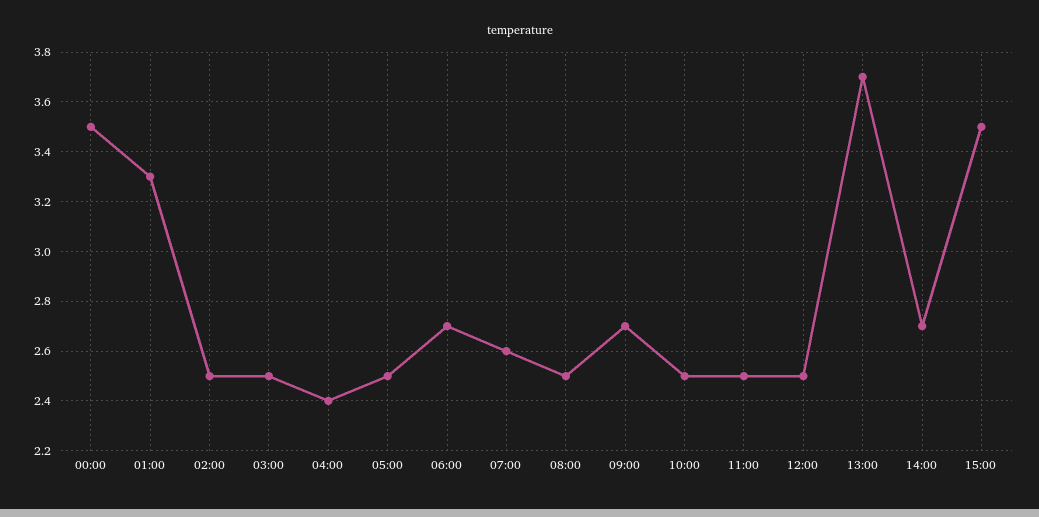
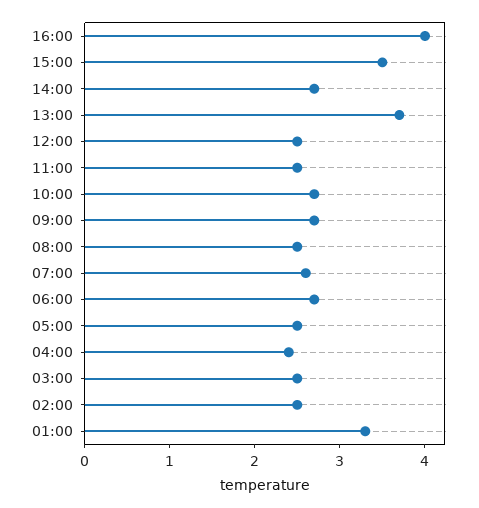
00:00: 3.5 -> none
10:00: 2.5 -> 2.7
16:00: none -> 4

